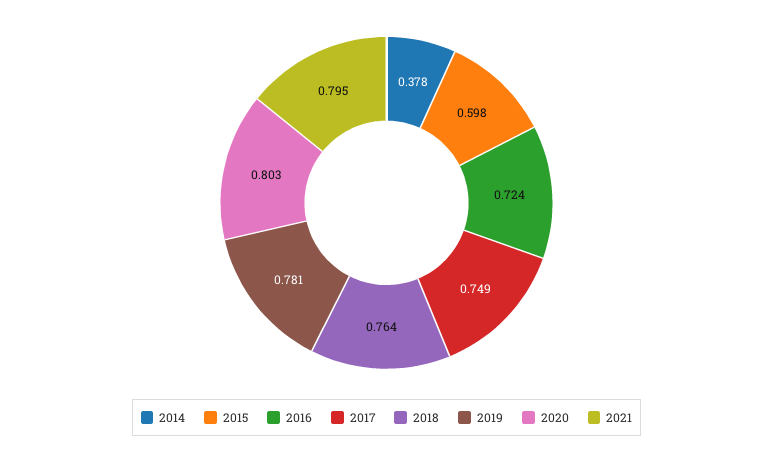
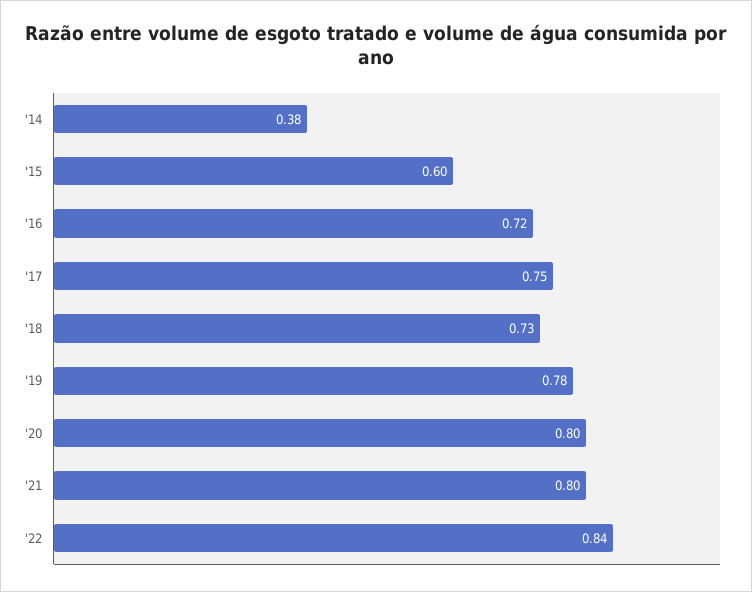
2018: 0.764 -> 0.73
'22: none -> 0.84

